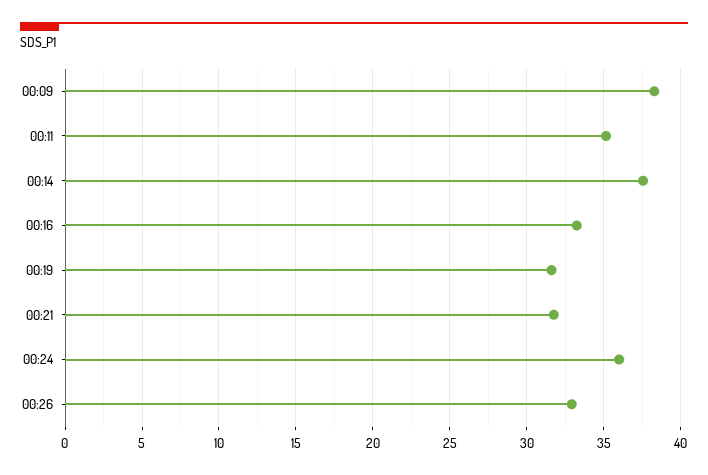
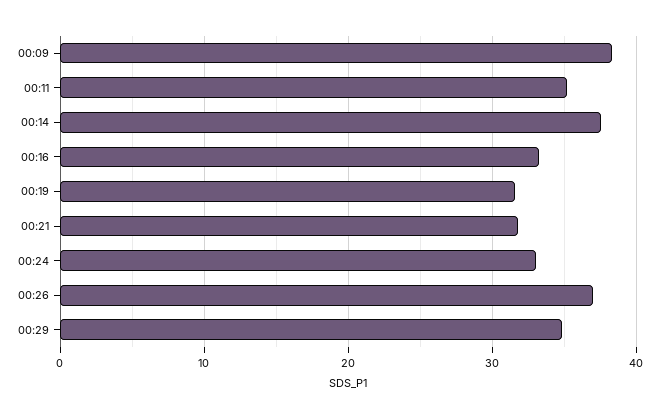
00:24: 36 -> 33
00:26: 33 -> 37
00:29: none -> 35

